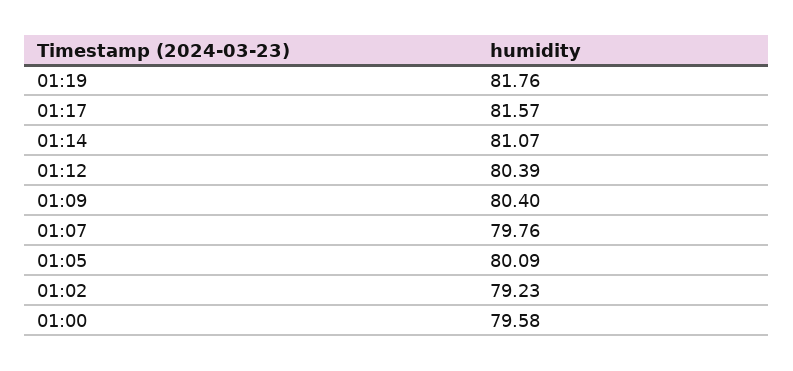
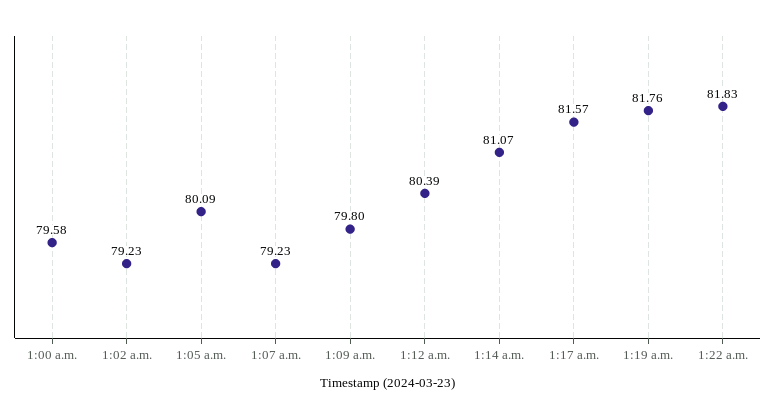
01:09: 80.4 -> 79.8
01:07: 79.76 -> 79.23
1:22 a.m.: none -> 81.83

